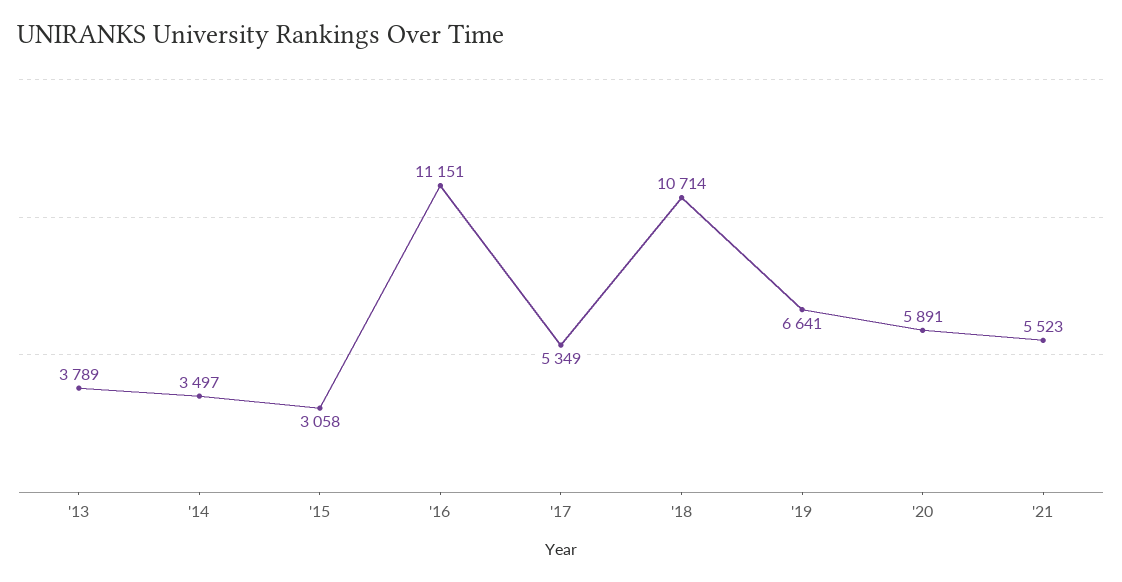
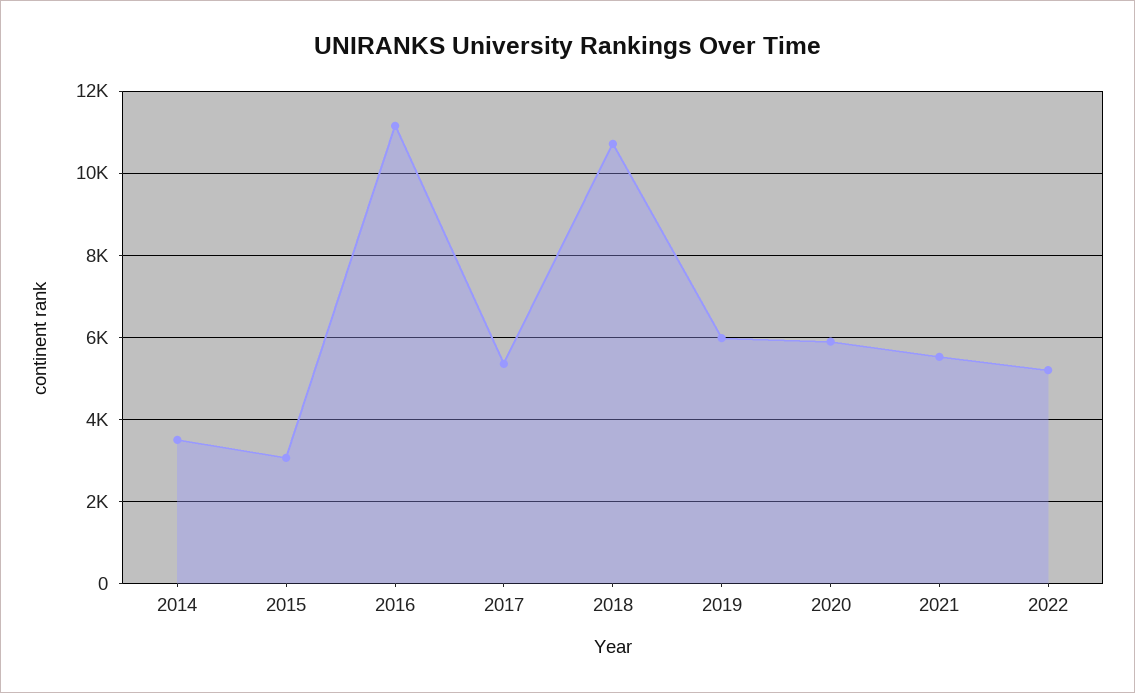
'13: 3789 -> none
'19: 6641 -> 6000
2022: none -> 5200

